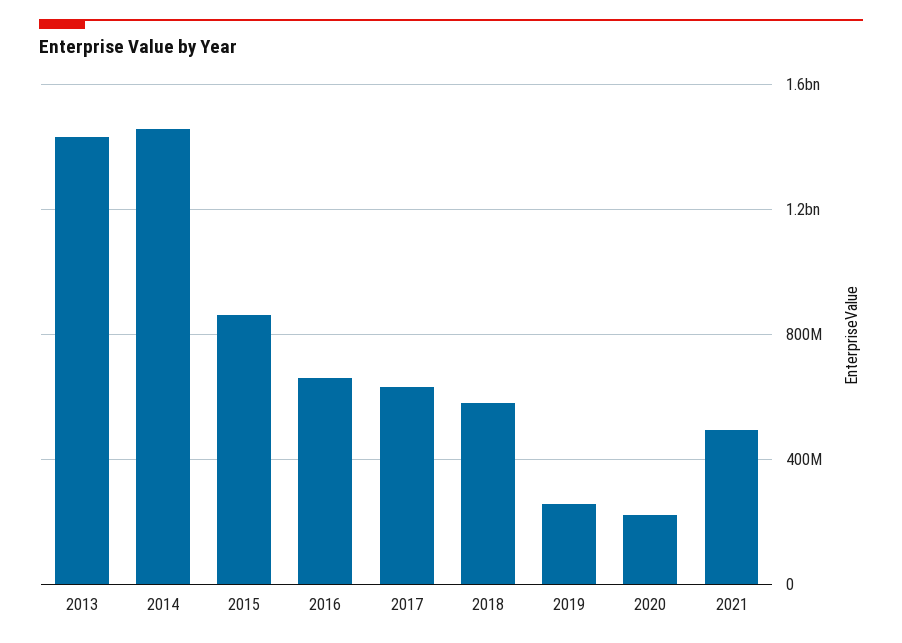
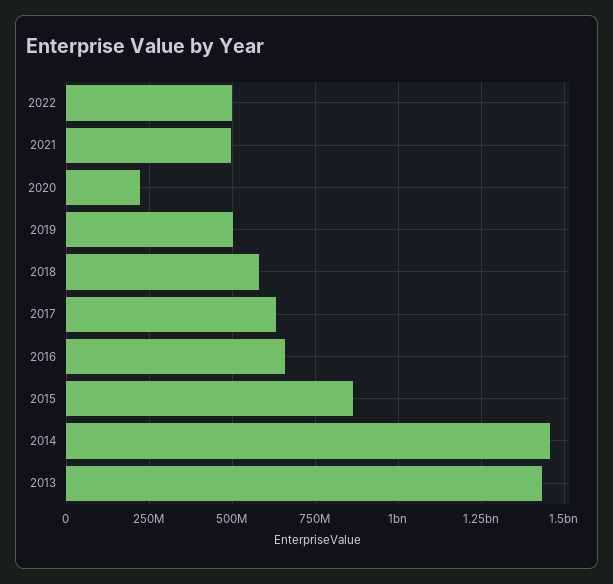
2019: 250000000 -> 500000000
2022: none -> 500000000

